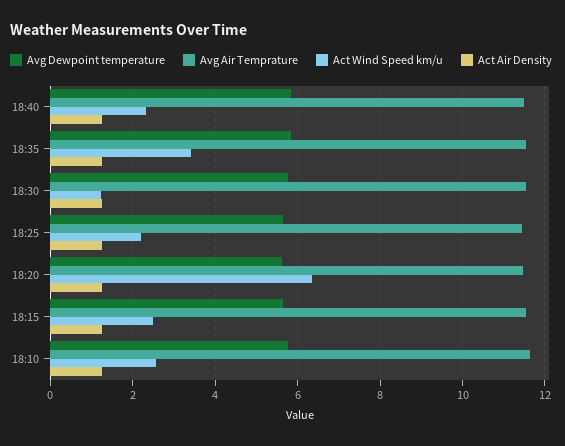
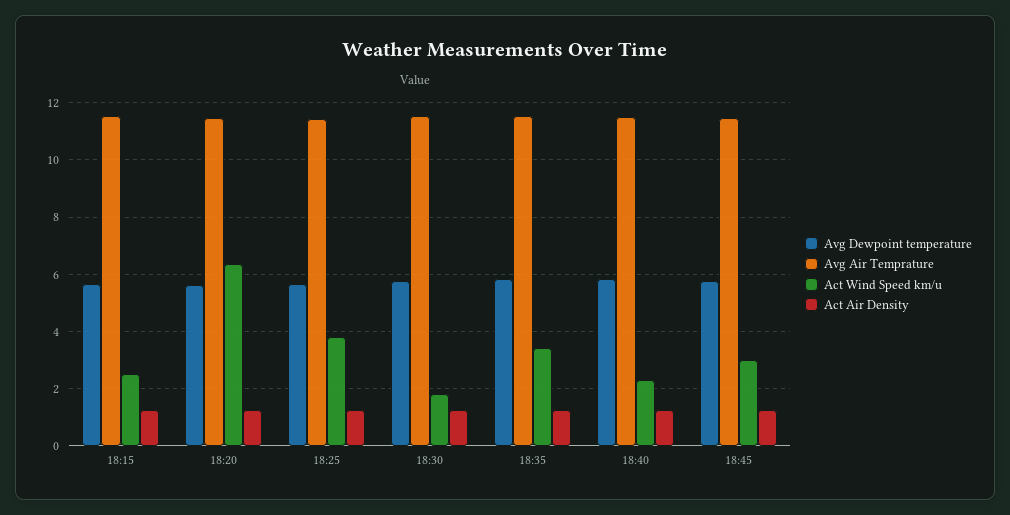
Act Wind Speed km/u, 18:30: 1.2 -> 1.75
Act Wind Speed km/u, 18:25: 2.2 -> 3.75
Avg Dewpoint temperature, 18:10: 5.8 -> none
Avg Air Temprature, 18:10: 11.6 -> none
Act Wind Speed km/u, 18:10: 2.6 -> none
Act Air Density, 18:10: 1.2 -> none
Avg Dewpoint temperature, 18:45: none -> 5.75
Avg Air Temprature, 18:45: none -> 11.5
Act Wind Speed km/u, 18:45: none -> 3
Act Air Density, 18:45: none -> 1.25

